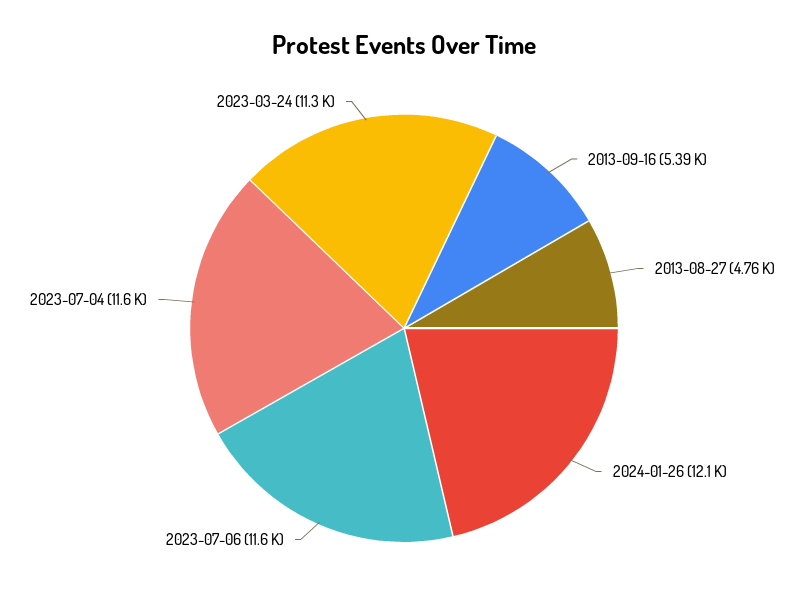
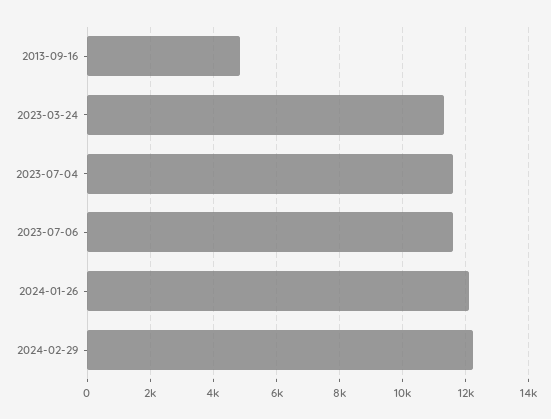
2013-09-16: 5390 -> 4800
2013-08-27: 4760 -> none
2024-02-29: none -> 12200

